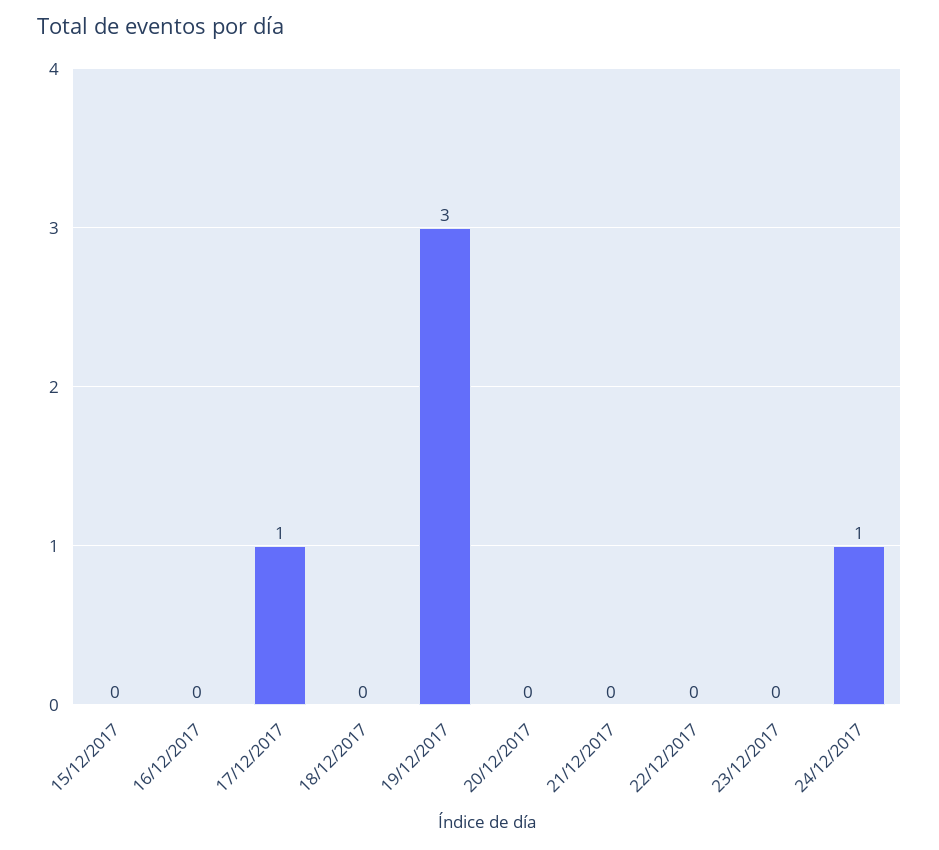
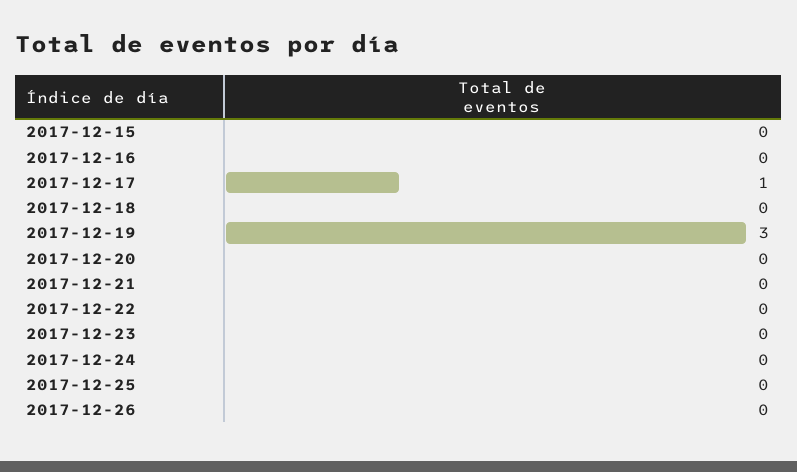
24/12/2017: 1 -> 0
2017-12-25: none -> 0
2017-12-26: none -> 0

